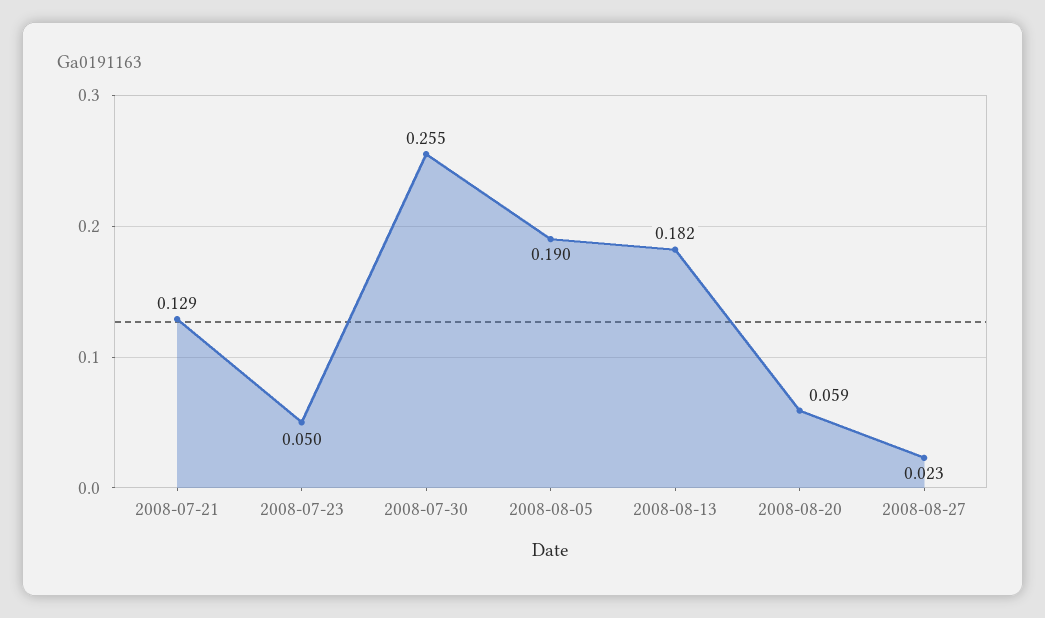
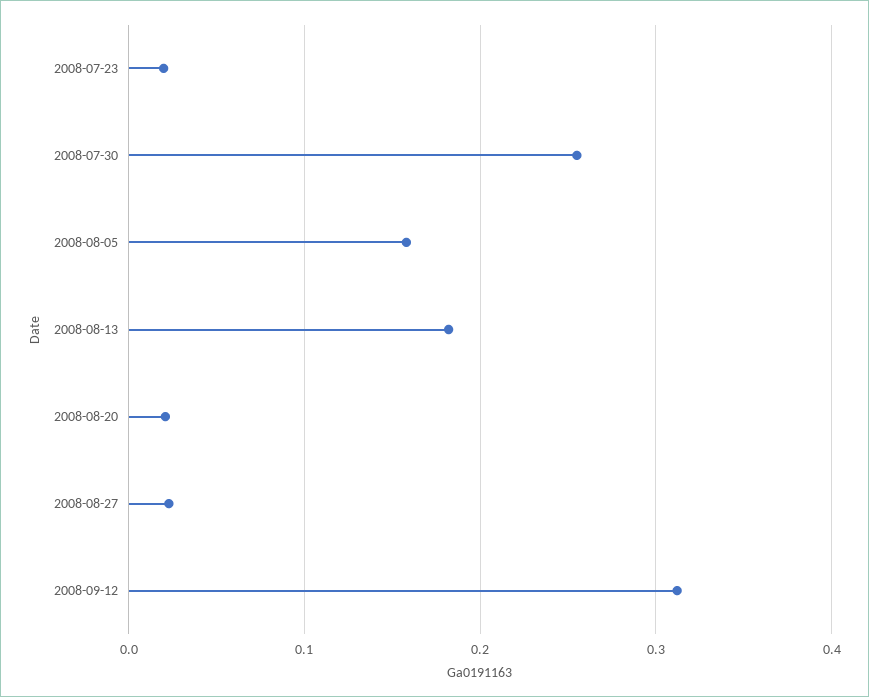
2008-07-21: 0.129 -> none
2008-07-23: 0.05 -> 0.02
2008-08-05: 0.19 -> 0.16
2008-08-20: 0.059 -> 0.02
2008-09-12: none -> 0.31

